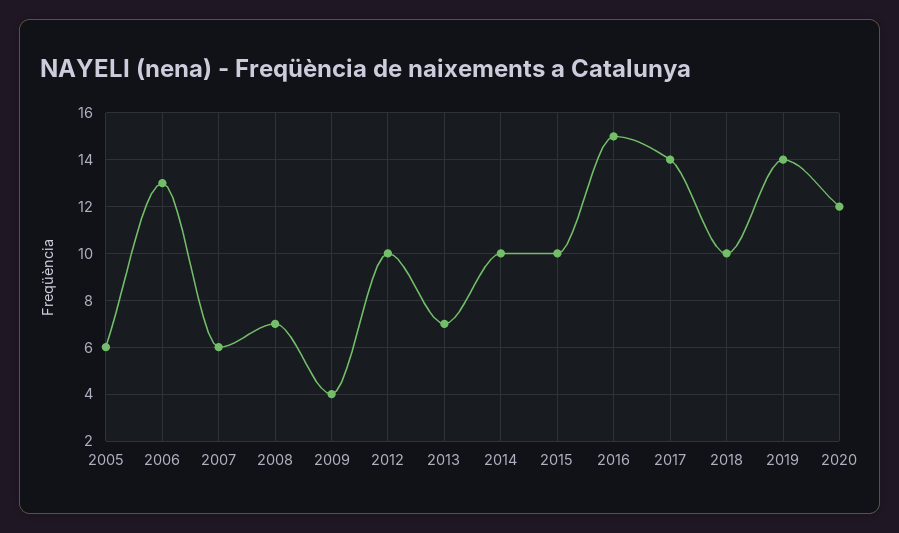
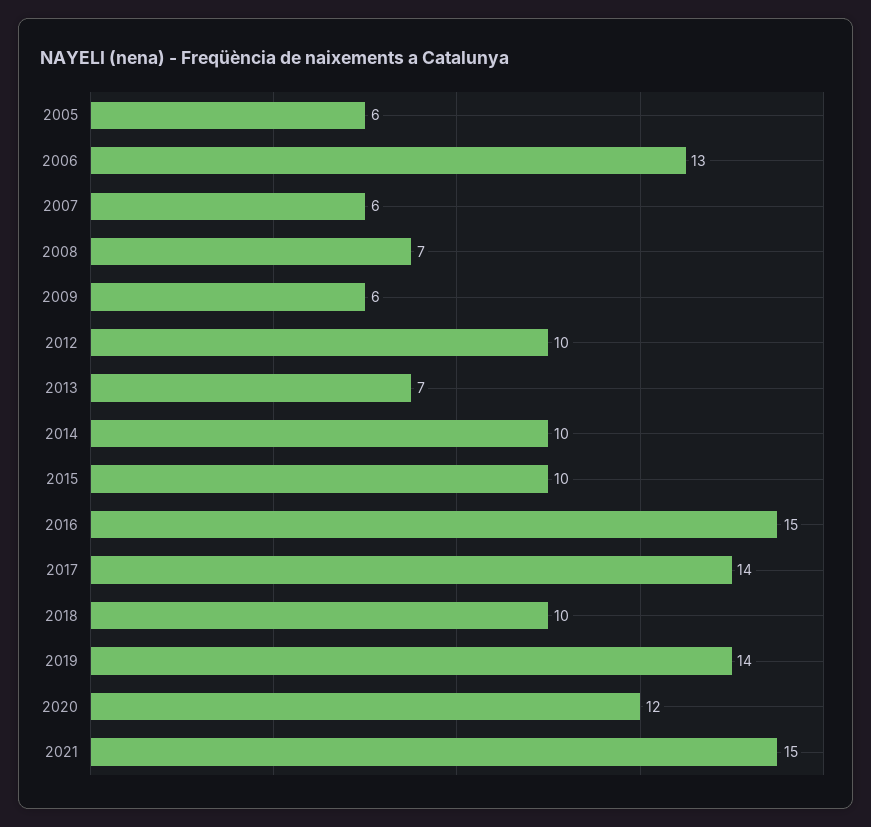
2009: 4 -> 6
2021: none -> 15

